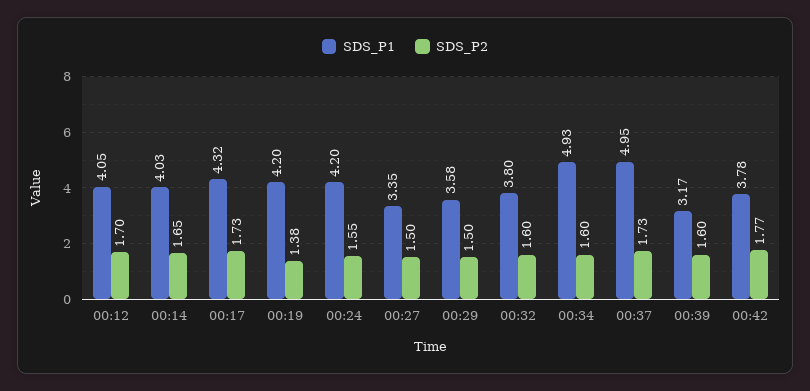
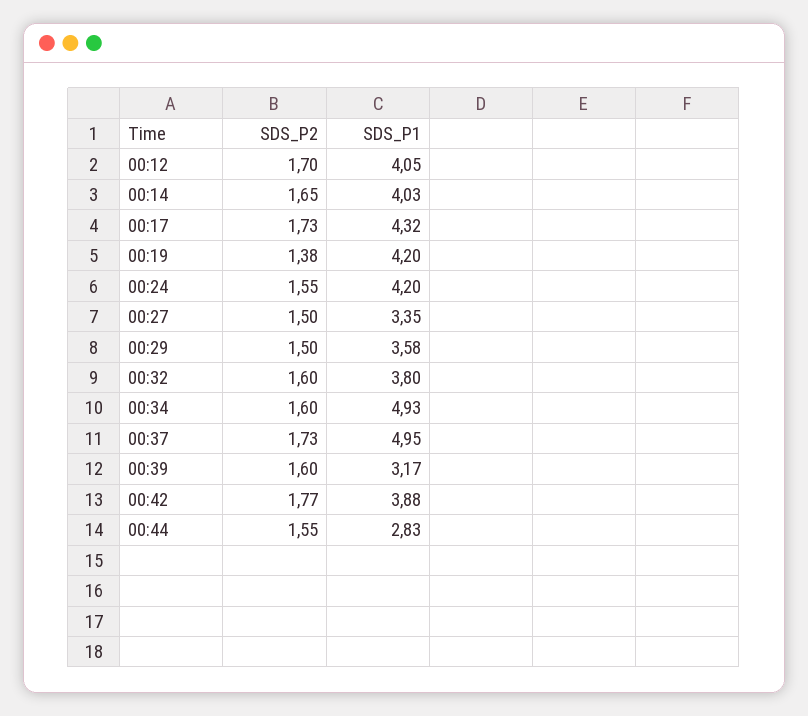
SDS_P1, 00:42: 3.78 -> 3.88
SDS_P2, 00:44: none -> 1.55
SDS_P1, 00:44: none -> 2.83

